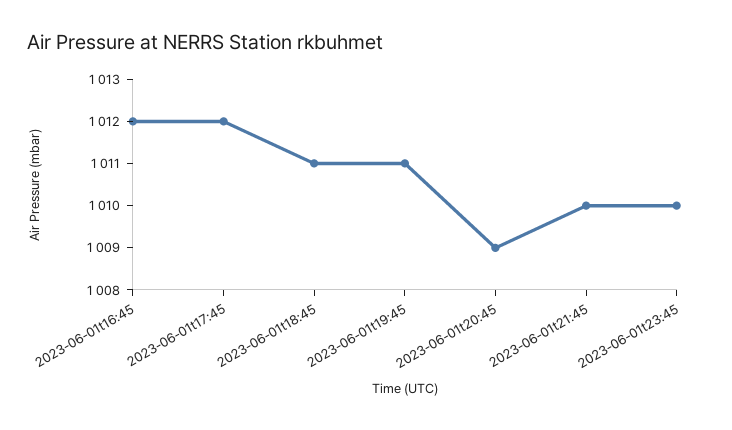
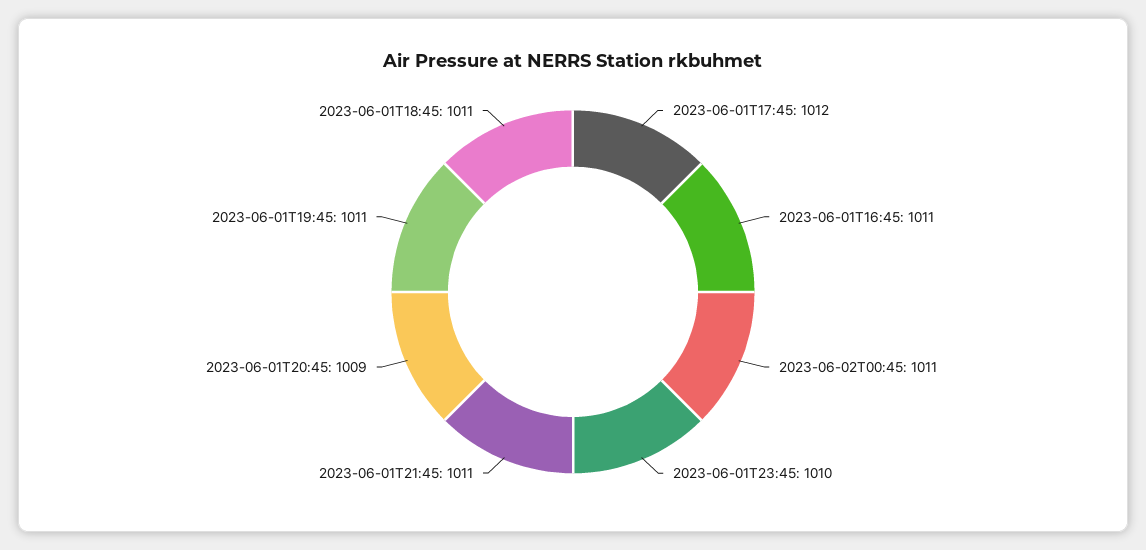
2023-06-01t16:45: 1012 -> 1011
2023-06-01t21:45: 1010 -> 1011
2023-06-02T00:45: none -> 1011

